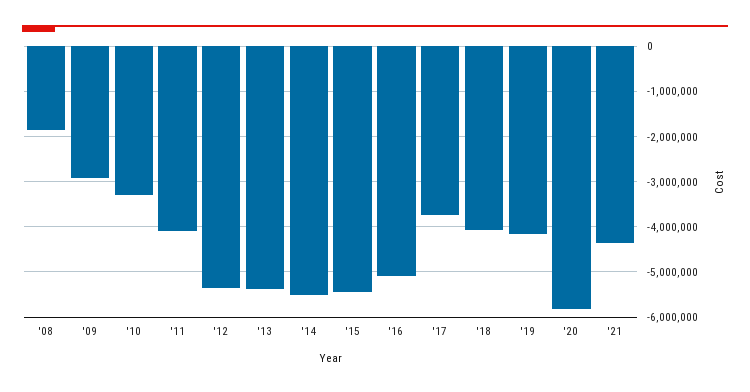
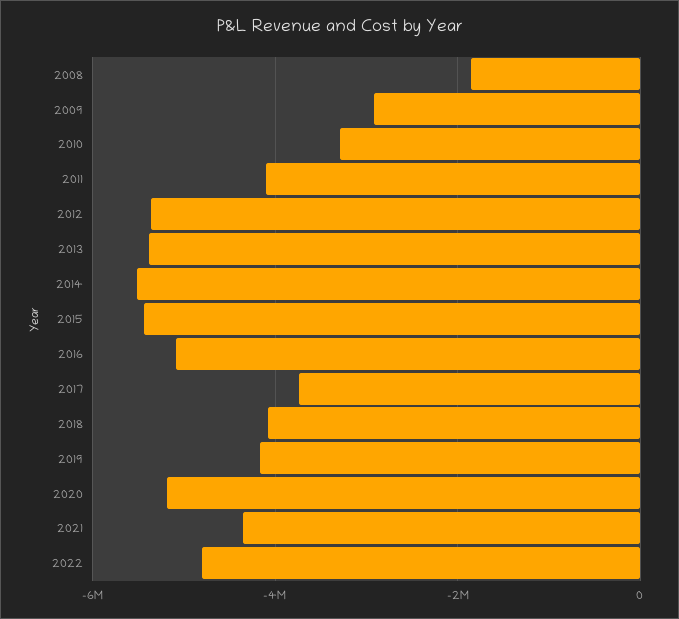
'20: -5800000 -> -5200000
2022: none -> -4800000

